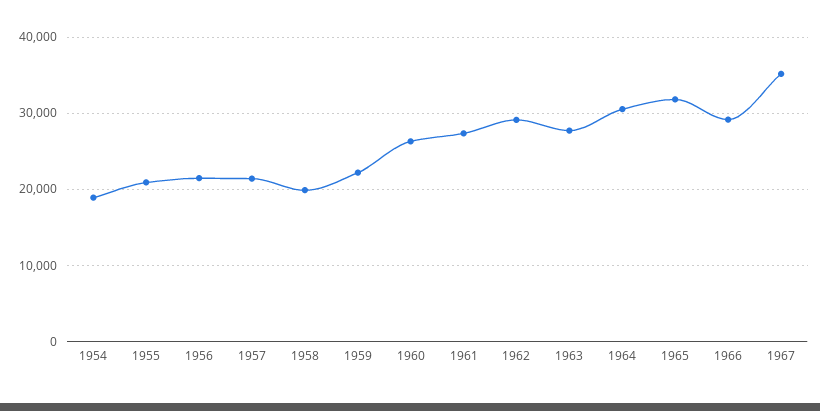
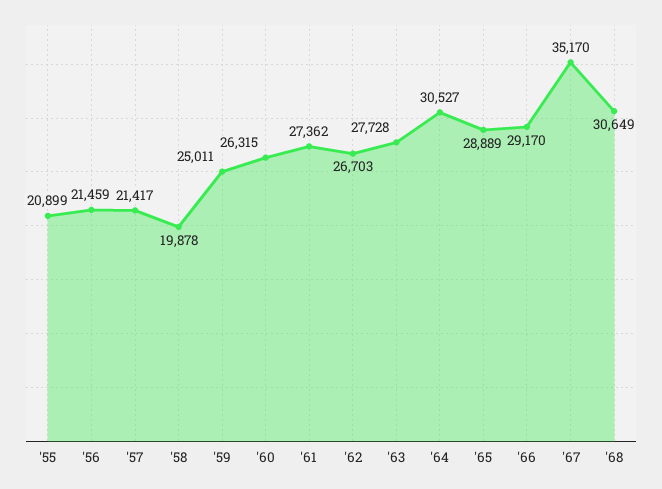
1954: 19000 -> none
1959: 22000 -> 25011
1962: 29000 -> 26703
1965: 32000 -> 28889
'68: none -> 30649

